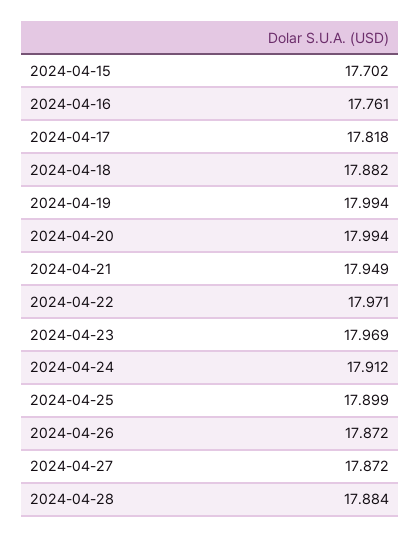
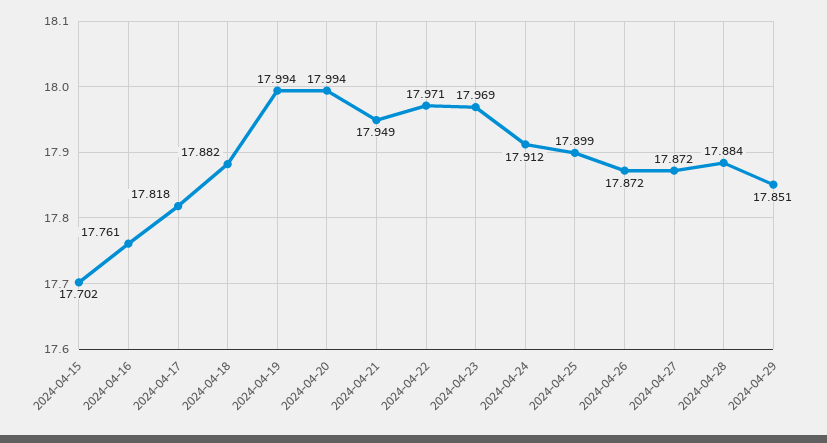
2024-04-29: none -> 17.851

